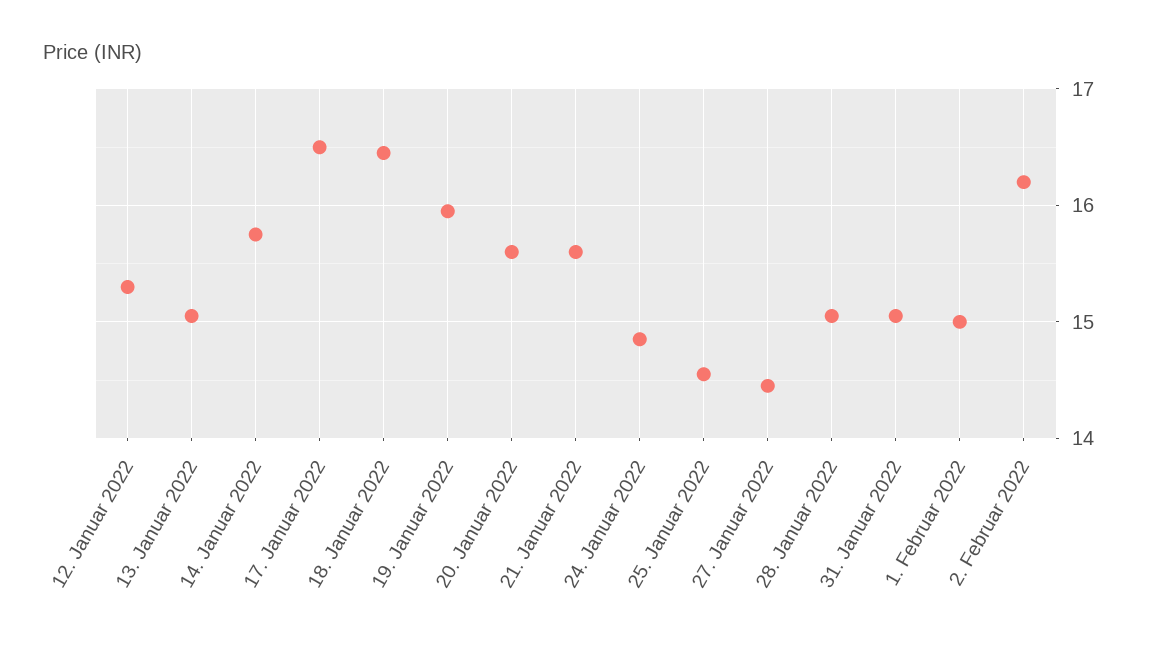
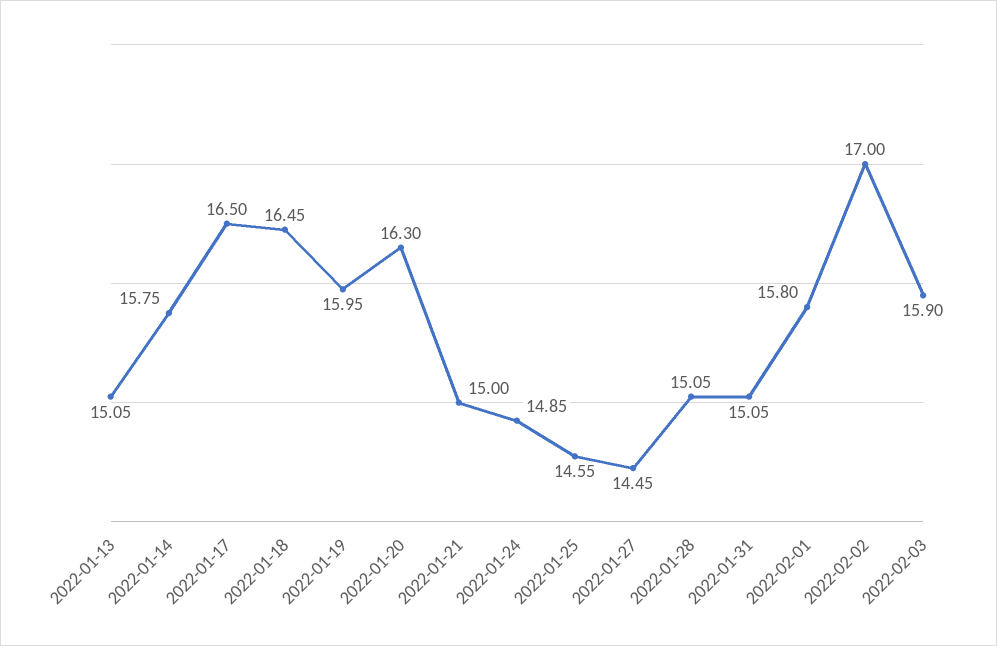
12. Januar 2022: 15.3 -> none
20. Januar 2022: 15.6 -> 16.3
21. Januar 2022: 15.6 -> 15
1. Februar 2022: 15 -> 15.8
2. Februar 2022: 16.2 -> 17
2022-02-03: none -> 15.9

